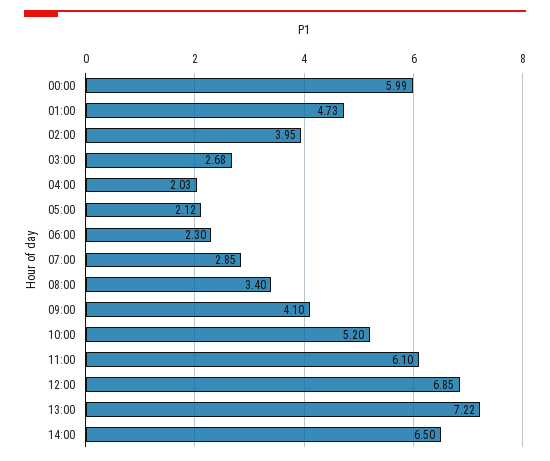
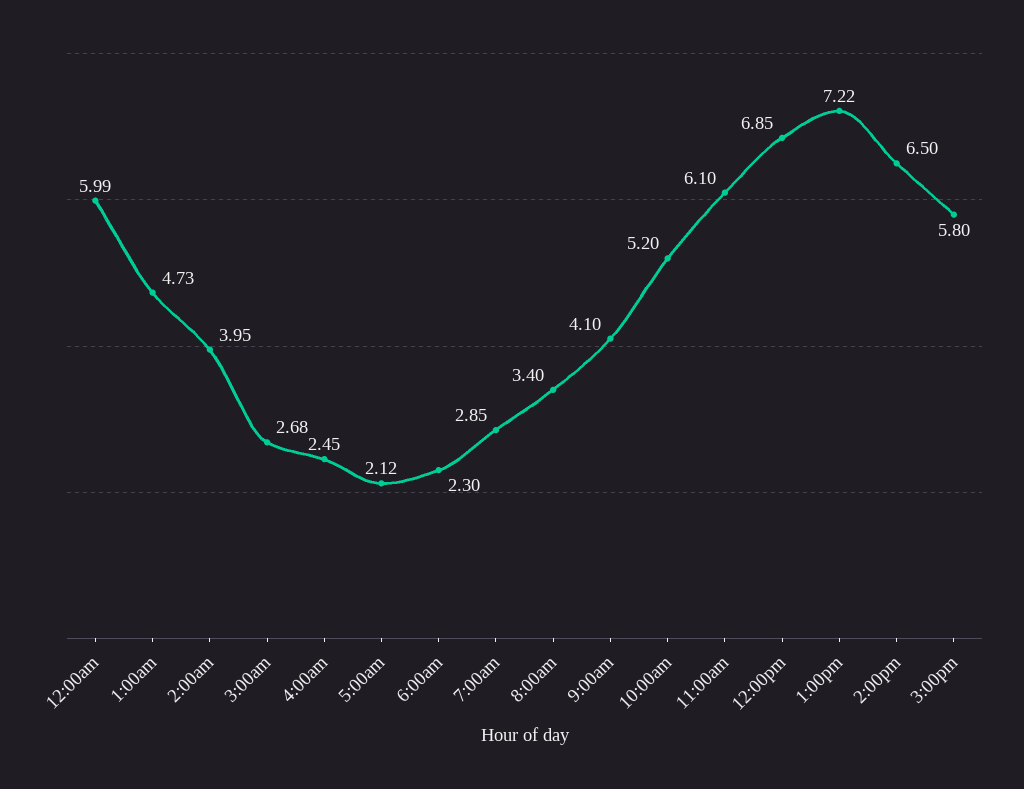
04:00: 2.03 -> 2.45
3:00pm: none -> 5.8

